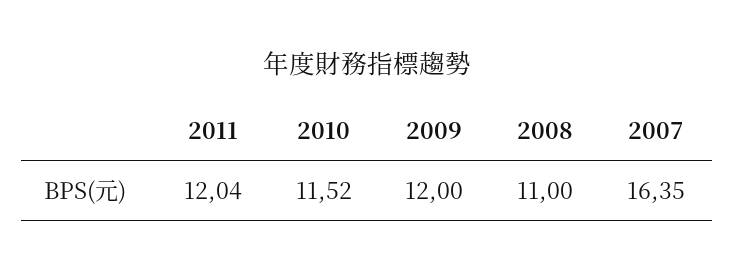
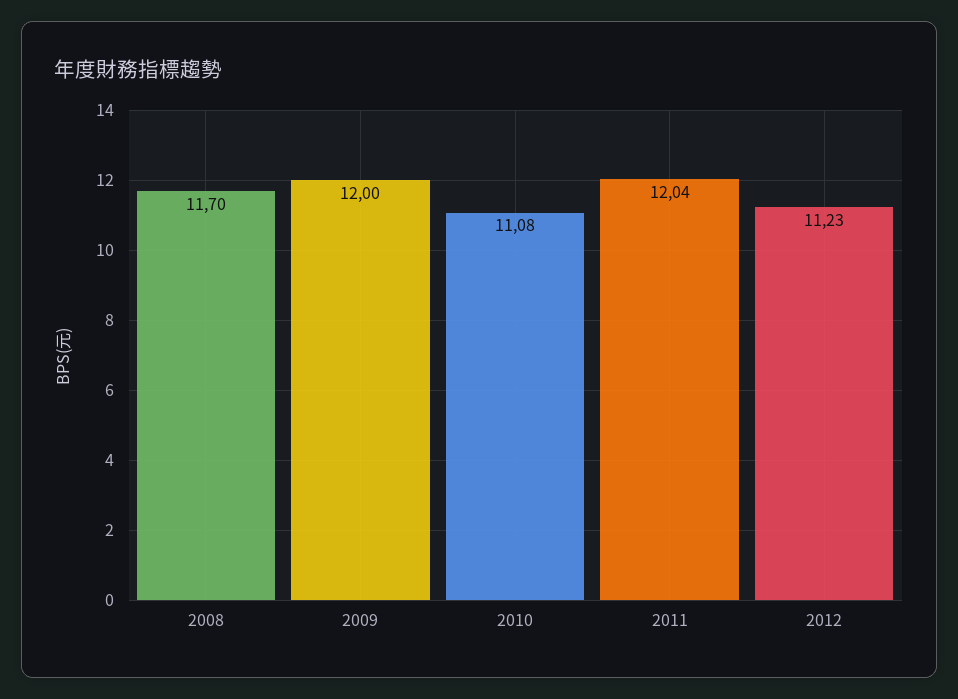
2010: 11.52 -> 11.08
2008: 11 -> 11.7
2007: 16.35 -> none
2012: none -> 11.23

